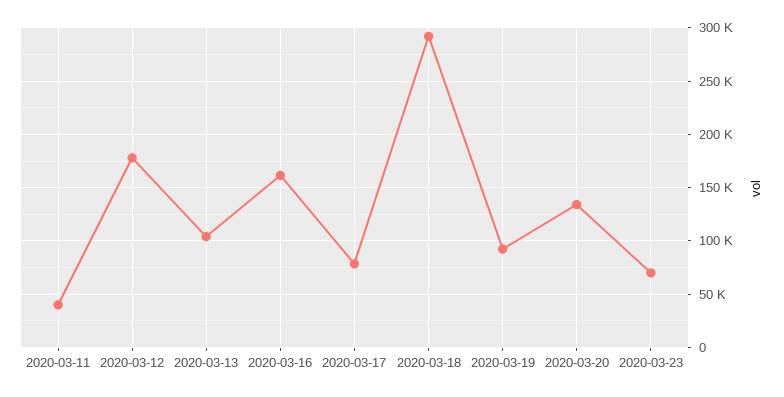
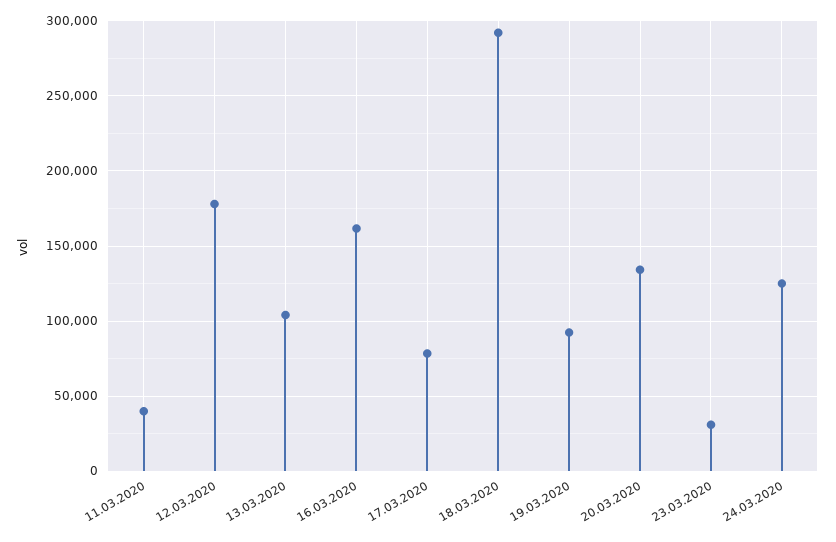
2020-03-23: 70000 -> 30000
24.03.2020: none -> 125000

